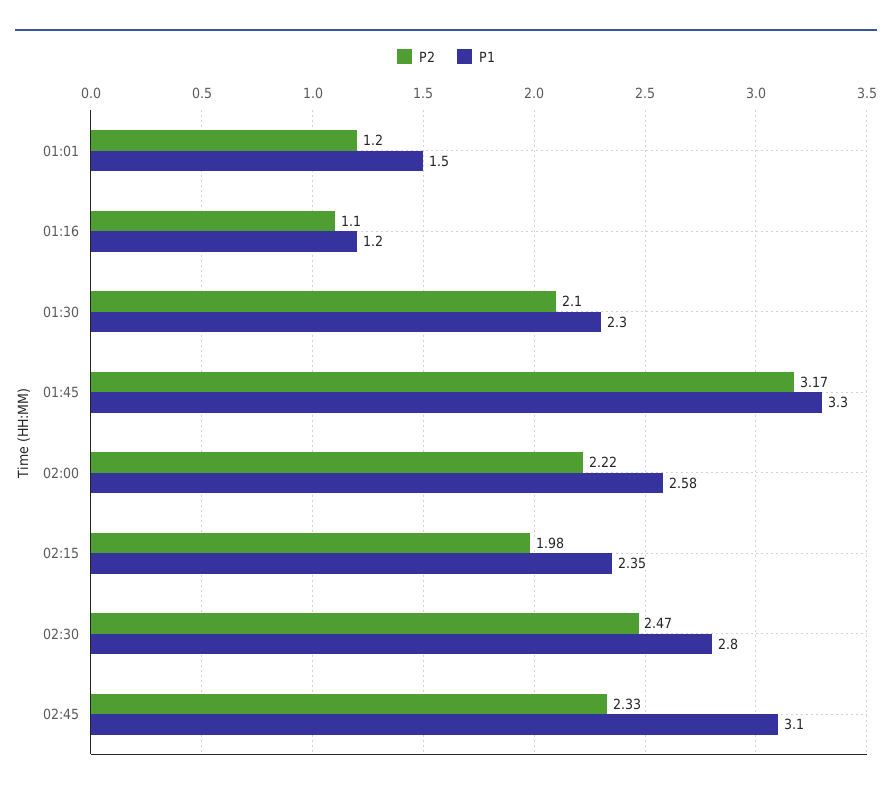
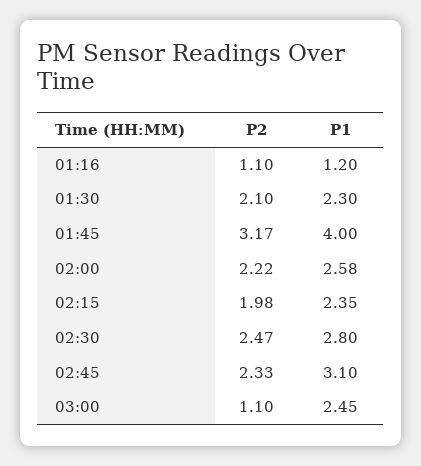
P2, 01:01: 1.2 -> none
P1, 01:01: 1.5 -> none
P1, 01:45: 3.3 -> 4
P2, 03:00: none -> 1.1
P1, 03:00: none -> 2.45

